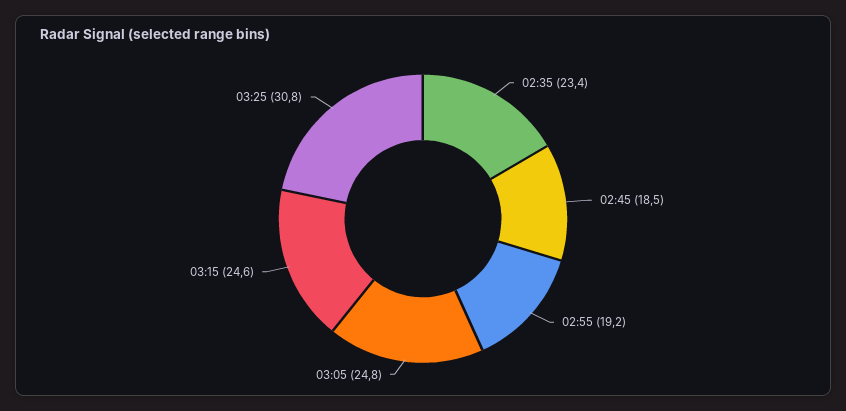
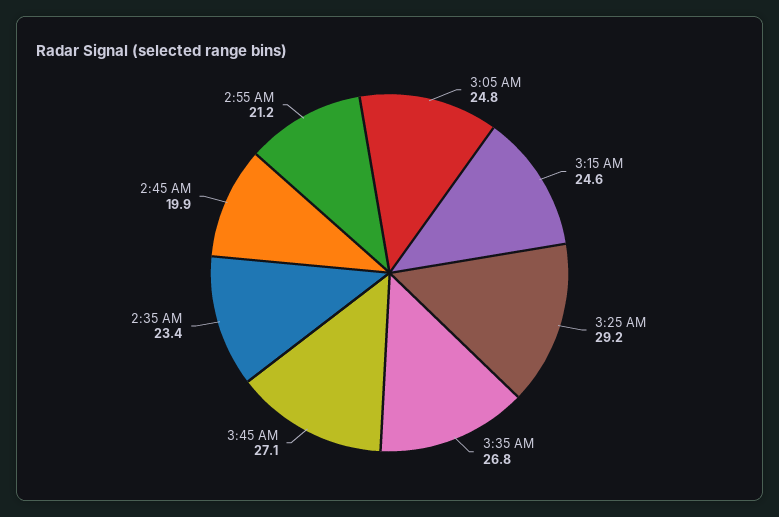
02:45: 18.5 -> 19.9
02:55: 19.2 -> 21.2
03:25: 30.8 -> 29.2
3:35 AM: none -> 26.8
3:45 AM: none -> 27.1

